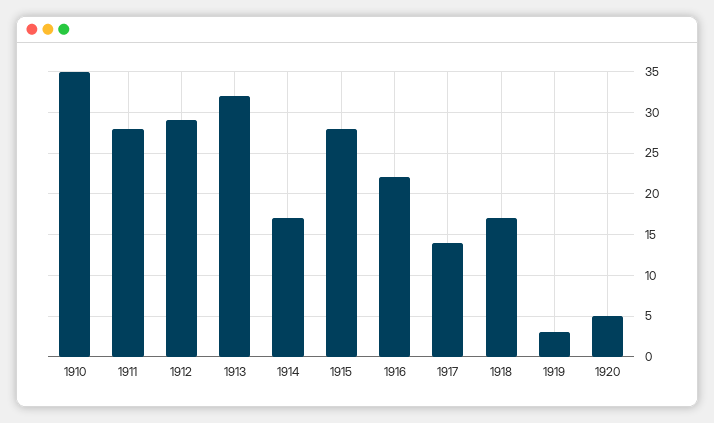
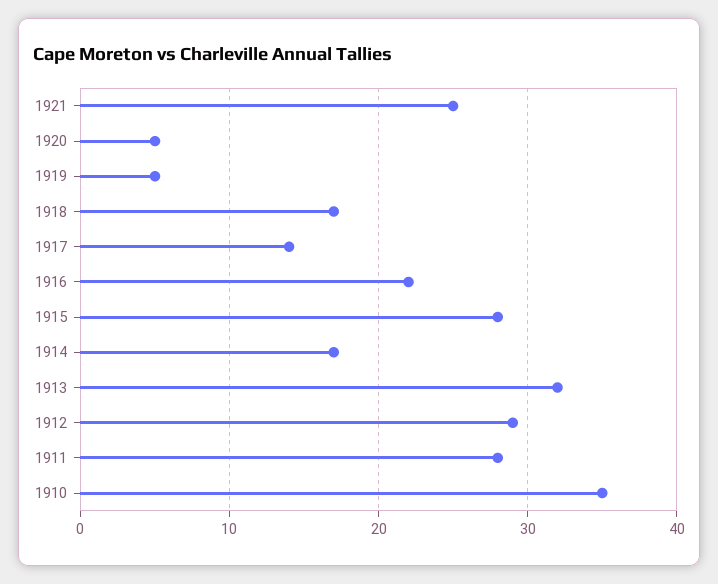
1919: 3 -> 5
1921: none -> 25

